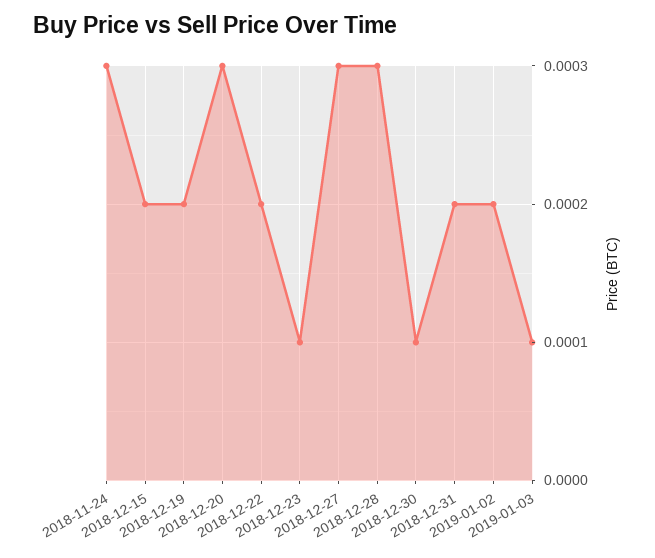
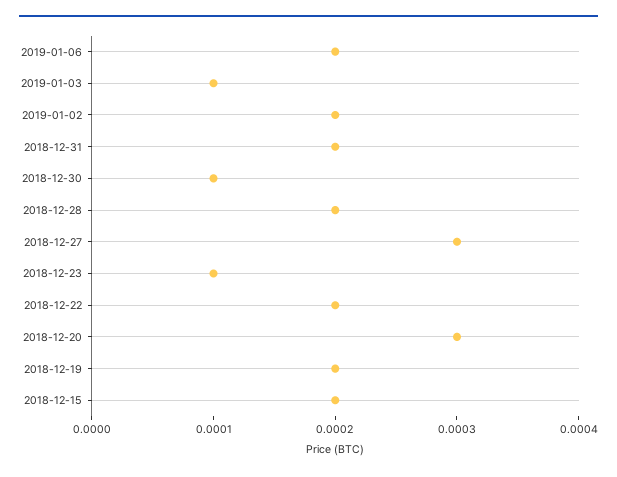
2018-11-24: 0.0003 -> none
2018-12-28: 0.0003 -> 0.0002
2019-01-06: none -> 0.0002

